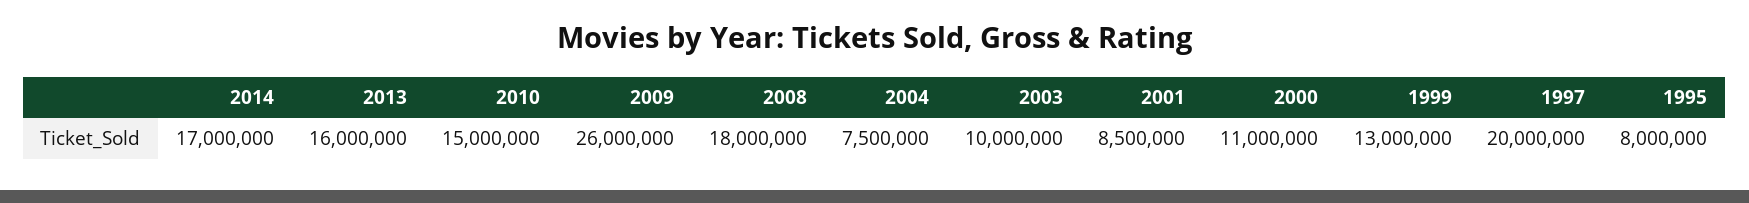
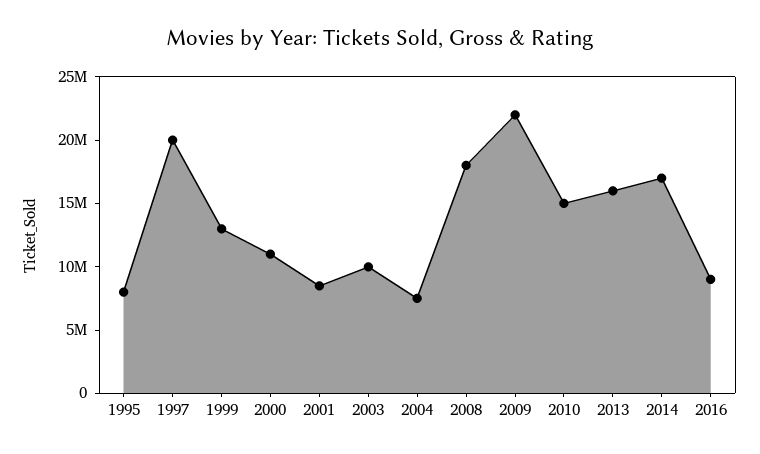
2009: 26000000 -> 22000000
2016: none -> 9000000

